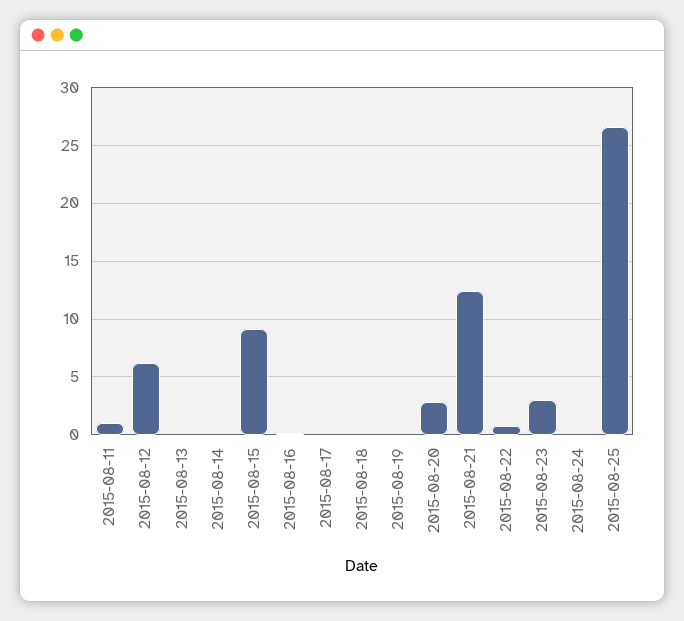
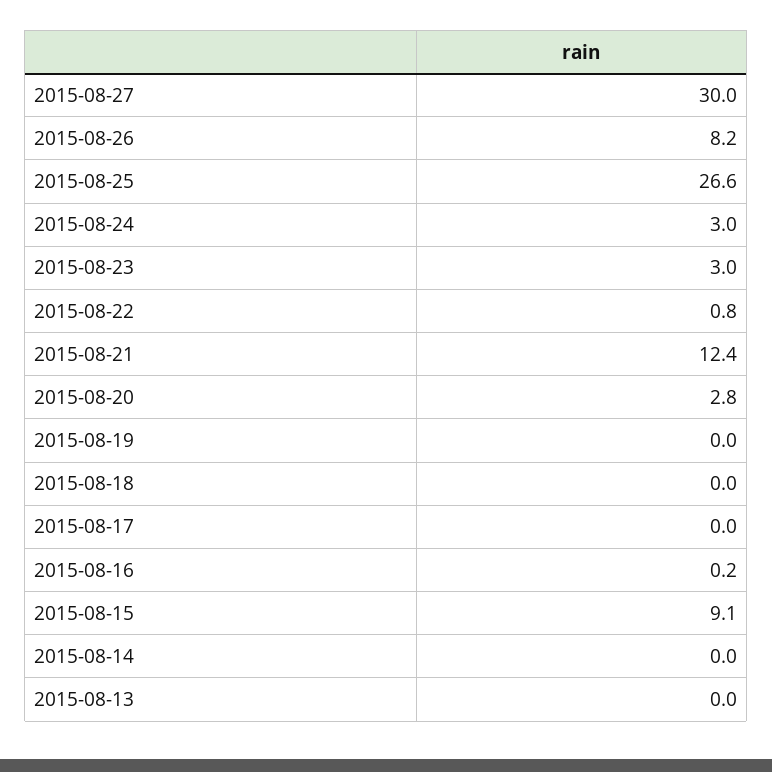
2015-08-11: 1 -> none
2015-08-12: 6 -> none
2015-08-24: 0 -> 3
2015-08-27: none -> 30
2015-08-26: none -> 8.2

